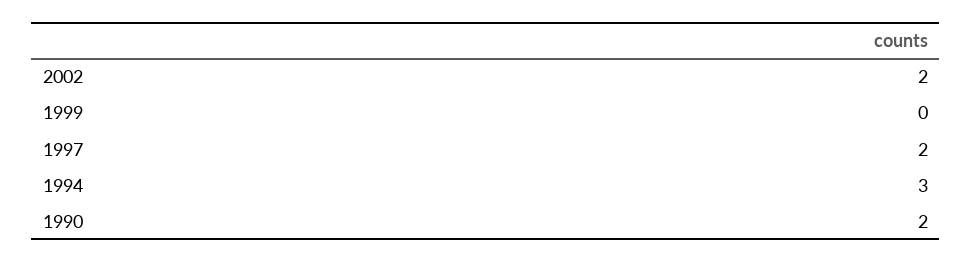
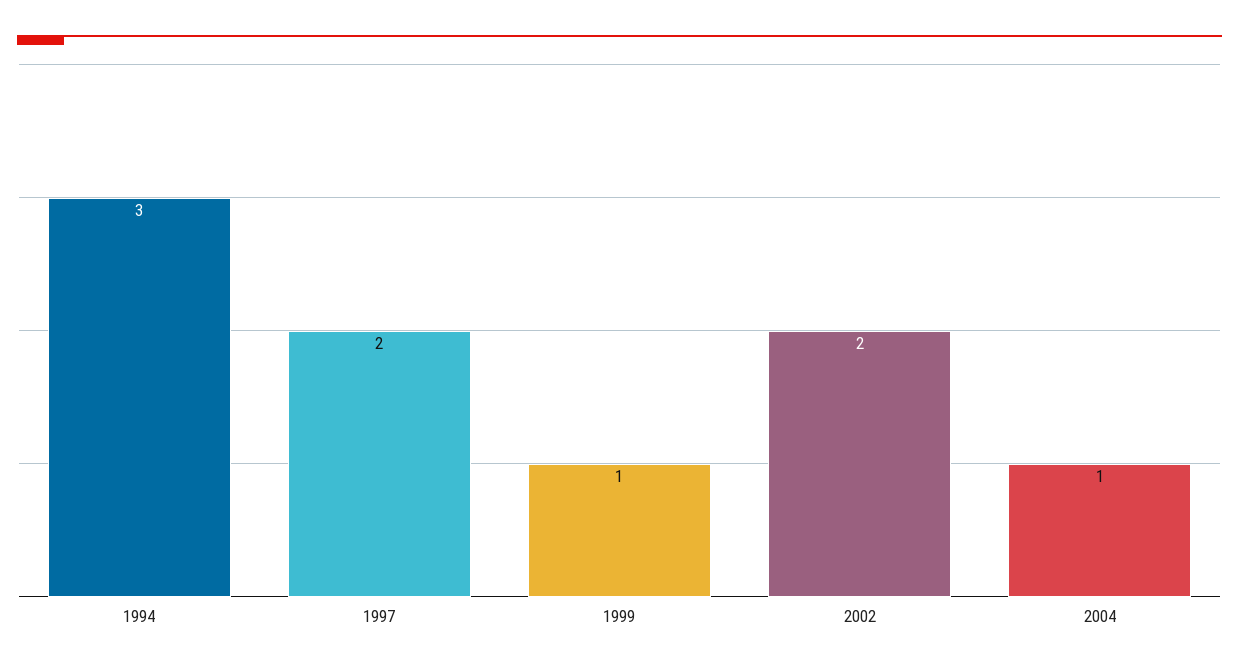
1999: 0 -> 1
1990: 2 -> none
2004: none -> 1

